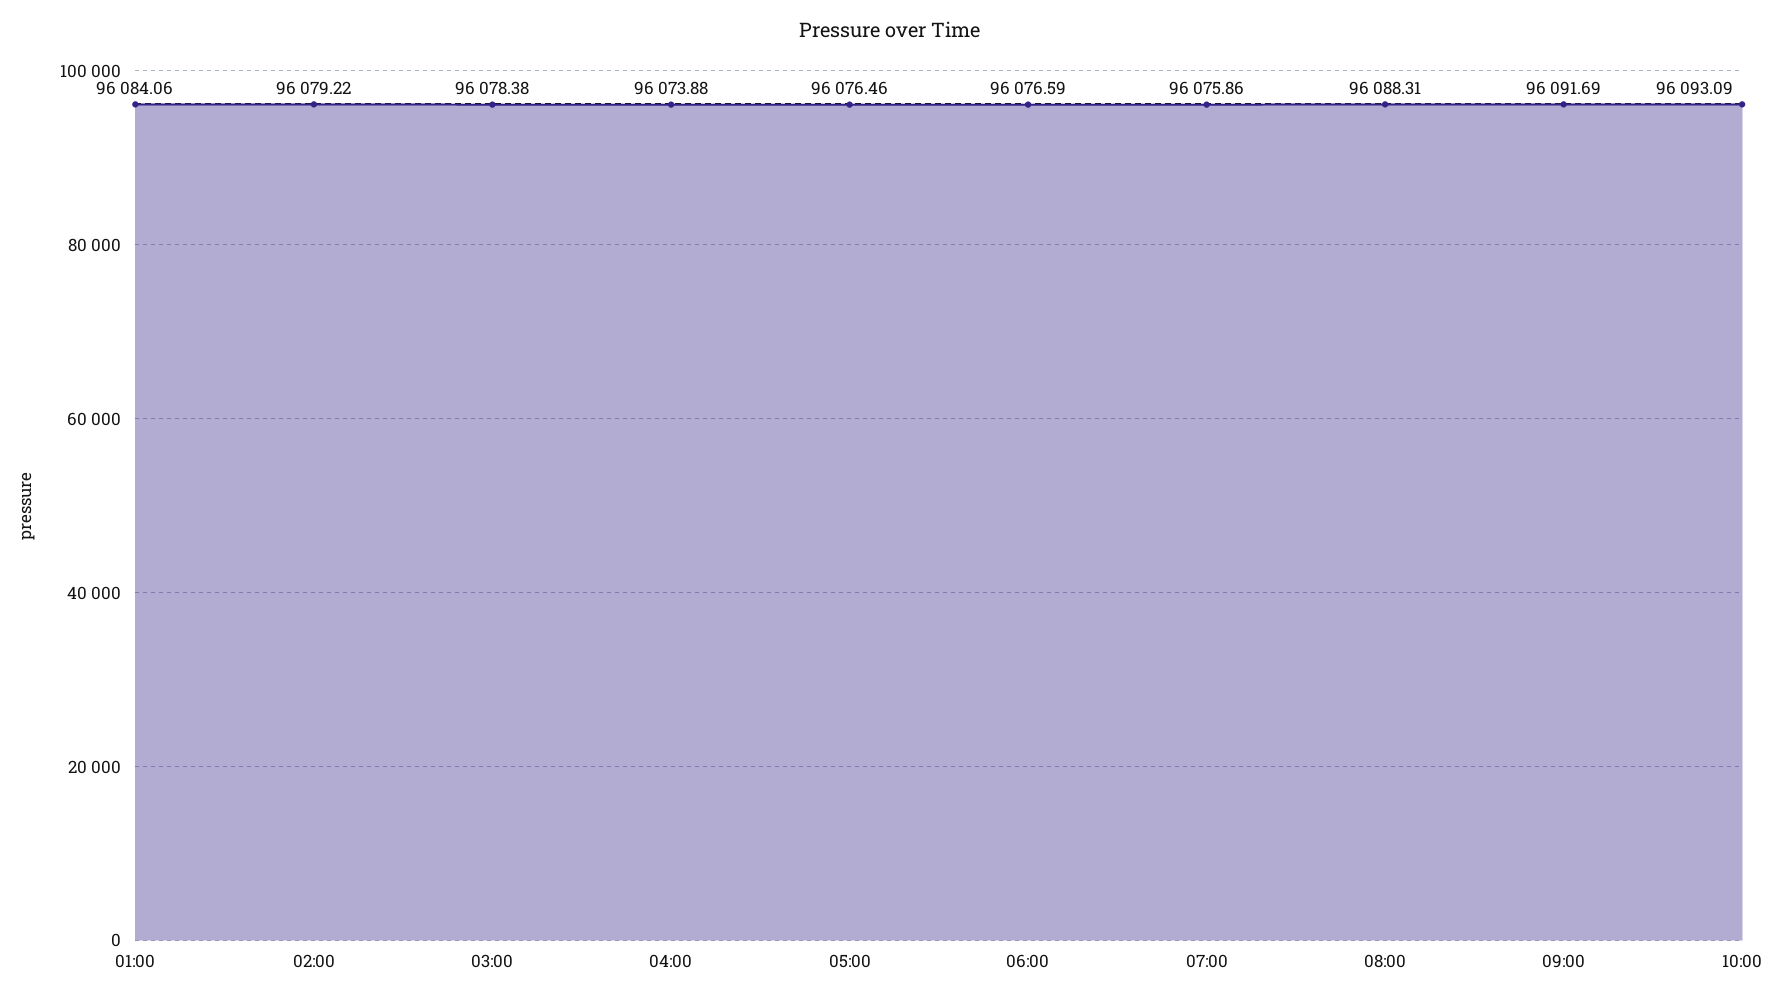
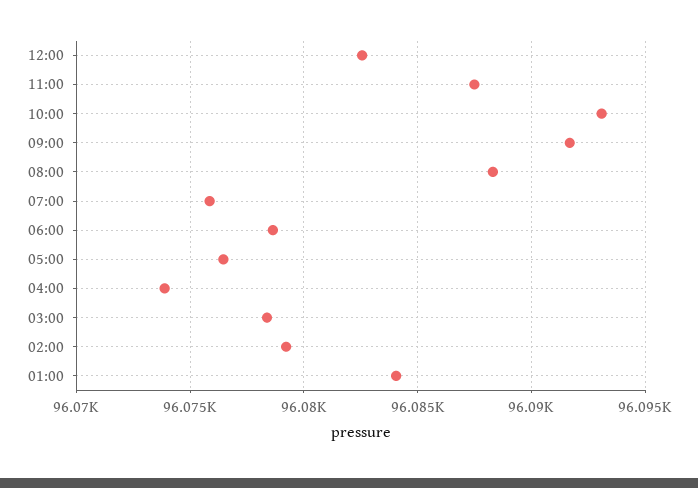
06:00: 96076.59 -> 96078.5
12:00: none -> 96082.5
11:00: none -> 96087.5

